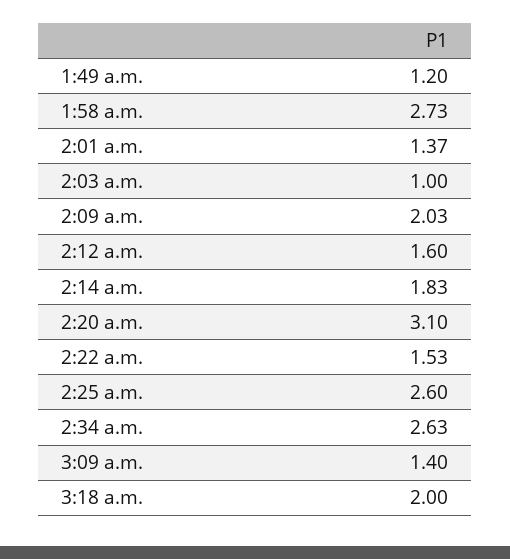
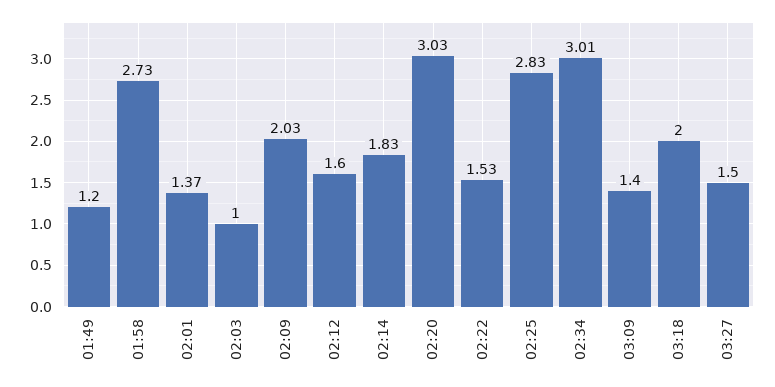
2:20 a.m.: 3.1 -> 3.03
2:25 a.m.: 2.6 -> 2.83
2:34 a.m.: 2.63 -> 3.01
03:27: none -> 1.5

